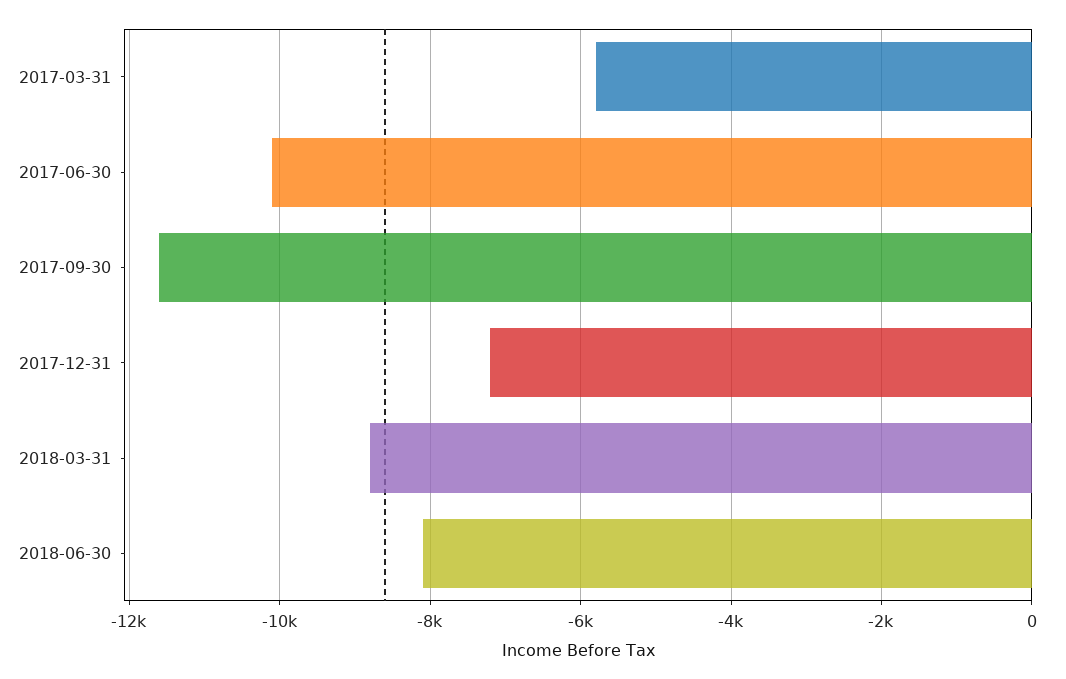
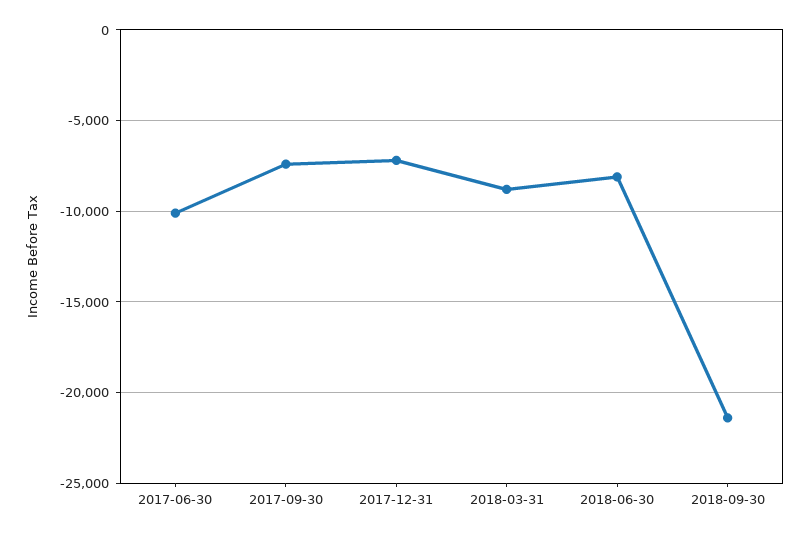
2017-03-31: -5800 -> none
2017-09-30: -11600 -> -7500
2018-09-30: none -> -21500

